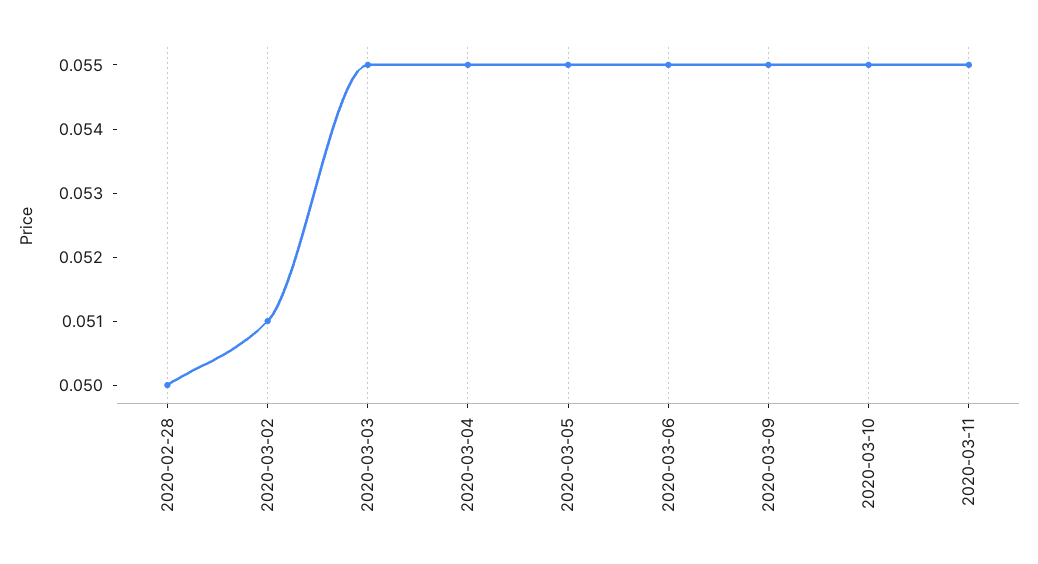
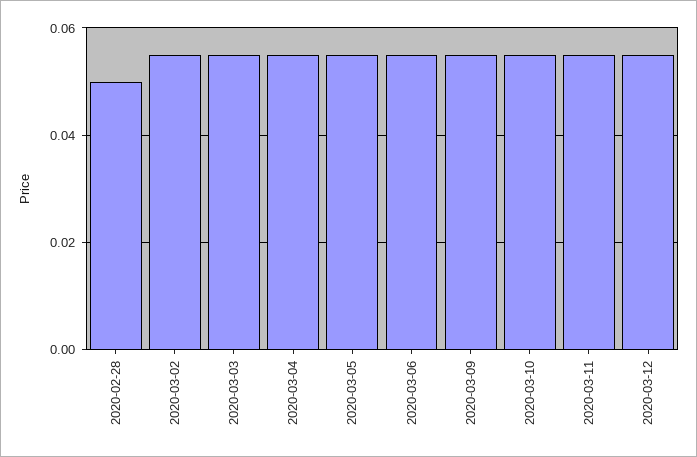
2020-03-02: 0.051 -> 0.055
2020-03-12: none -> 0.055

